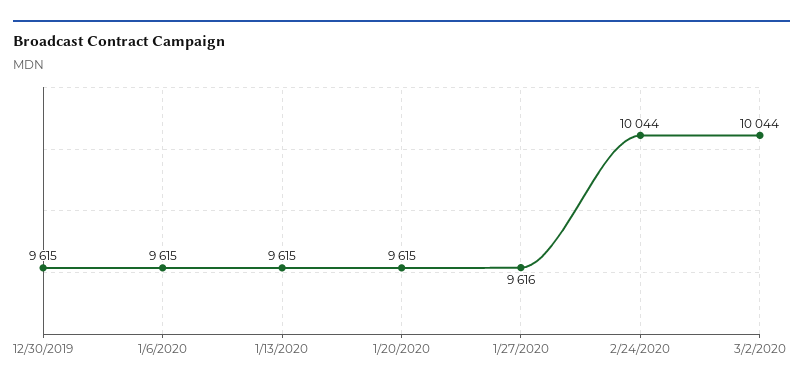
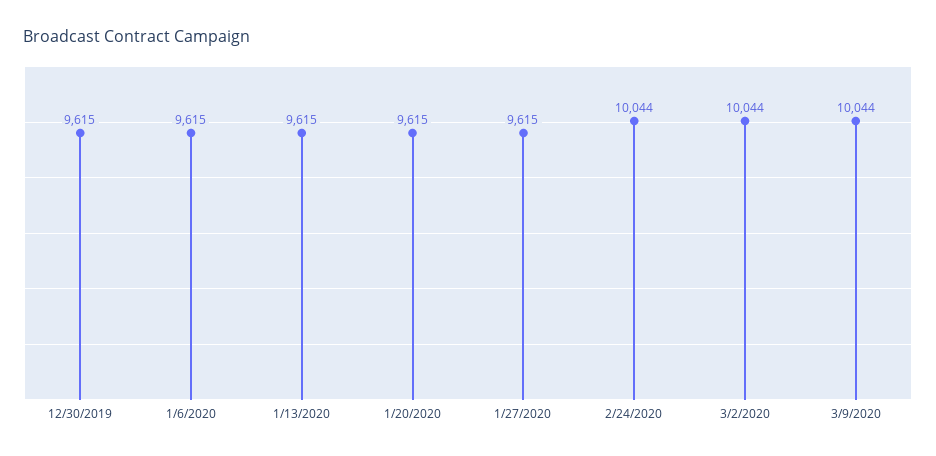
1/27/2020: 9616 -> 9615
3/9/2020: none -> 10044

